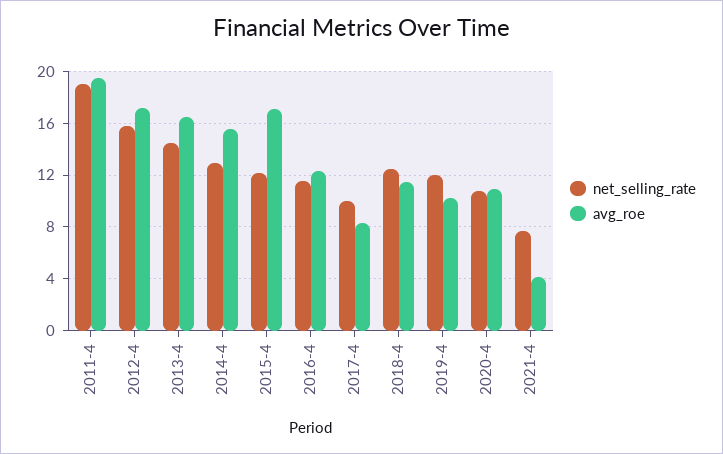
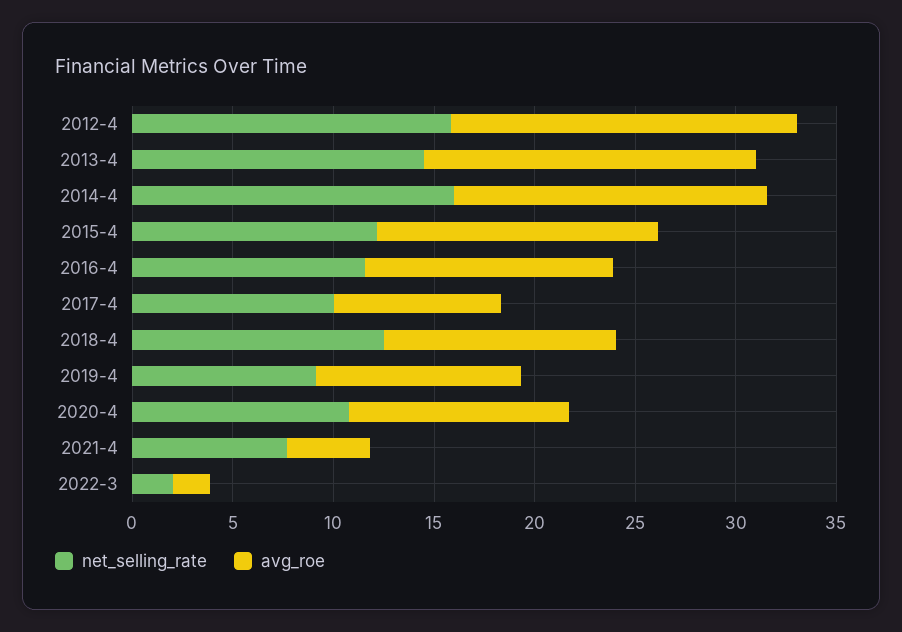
net_selling_rate, 2011-4: 19 -> none
avg_roe, 2011-4: 19.5 -> none
net_selling_rate, 2014-4: 13 -> 16
avg_roe, 2015-4: 17 -> 14
net_selling_rate, 2019-4: 12 -> 9
net_selling_rate, 2022-3: none -> 2
avg_roe, 2022-3: none -> 2

